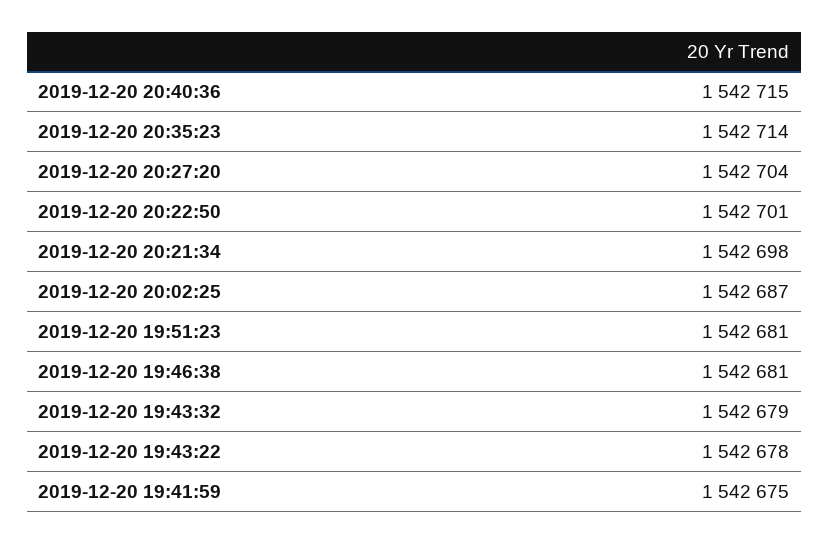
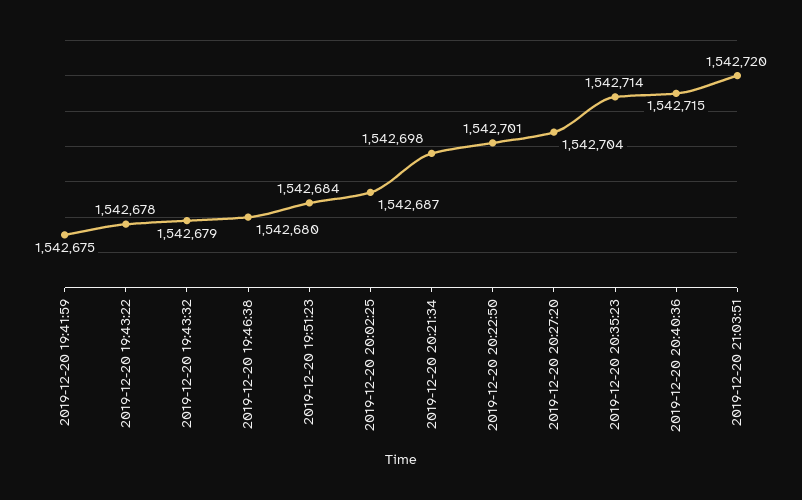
2019-12-20 19:51:23: 1542681 -> 1542684
2019-12-20 19:46:38: 1542681 -> 1542680
2019-12-20 21:03:51: none -> 1542720

